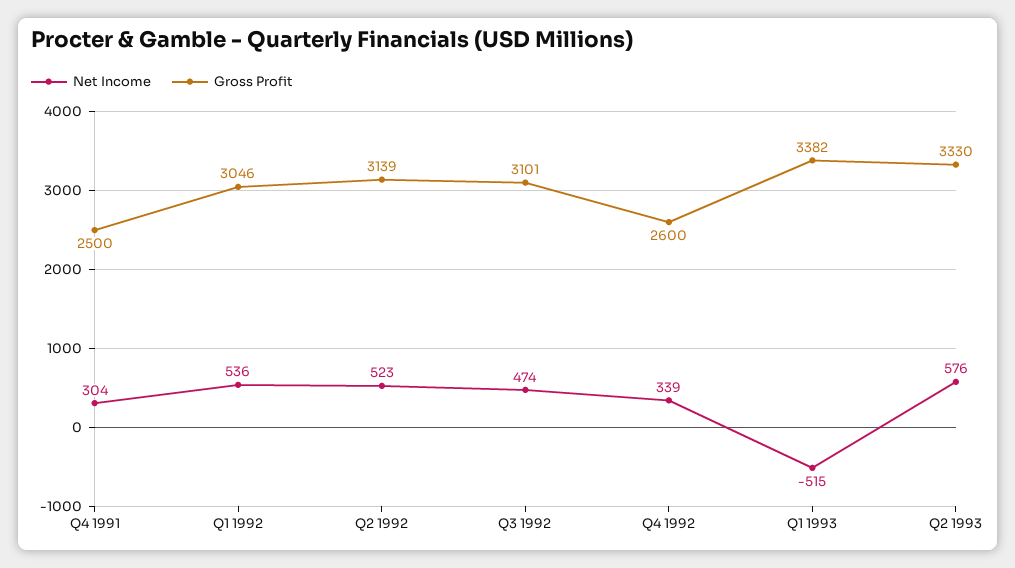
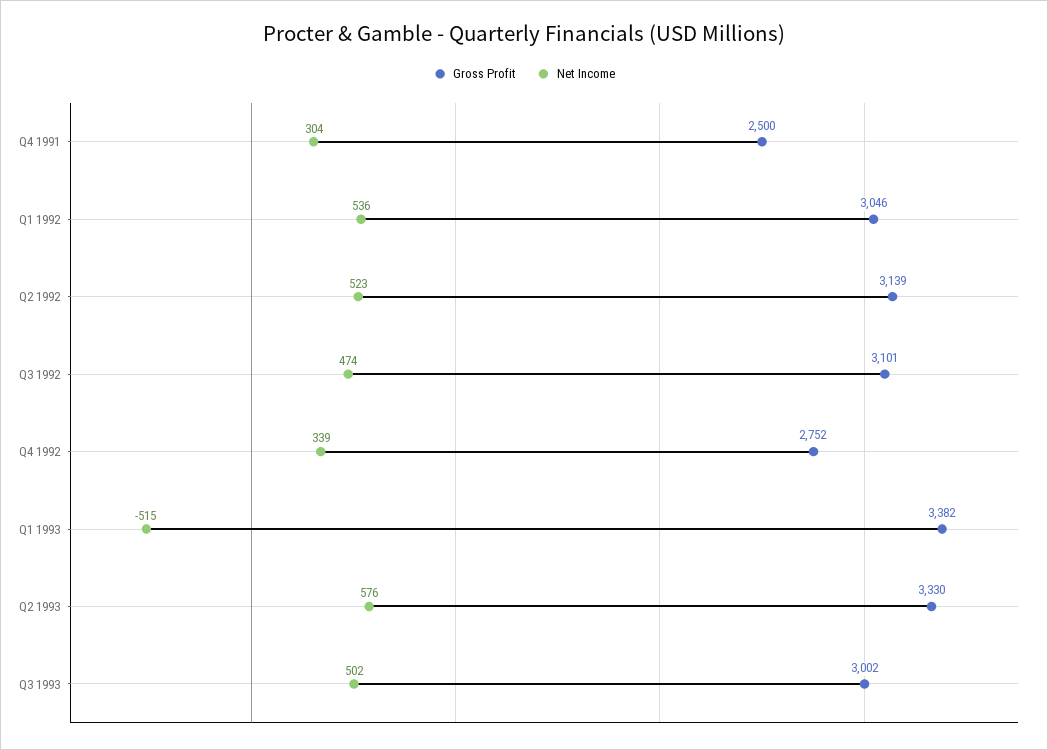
Gross Profit, Q4 1992: 2600 -> 2752
Gross Profit, Q3 1993: none -> 3002
Net Income, Q3 1993: none -> 502

